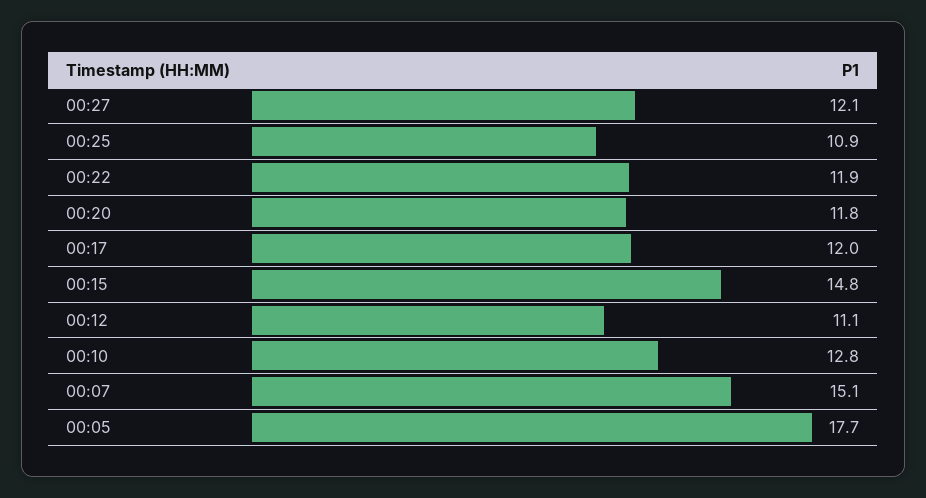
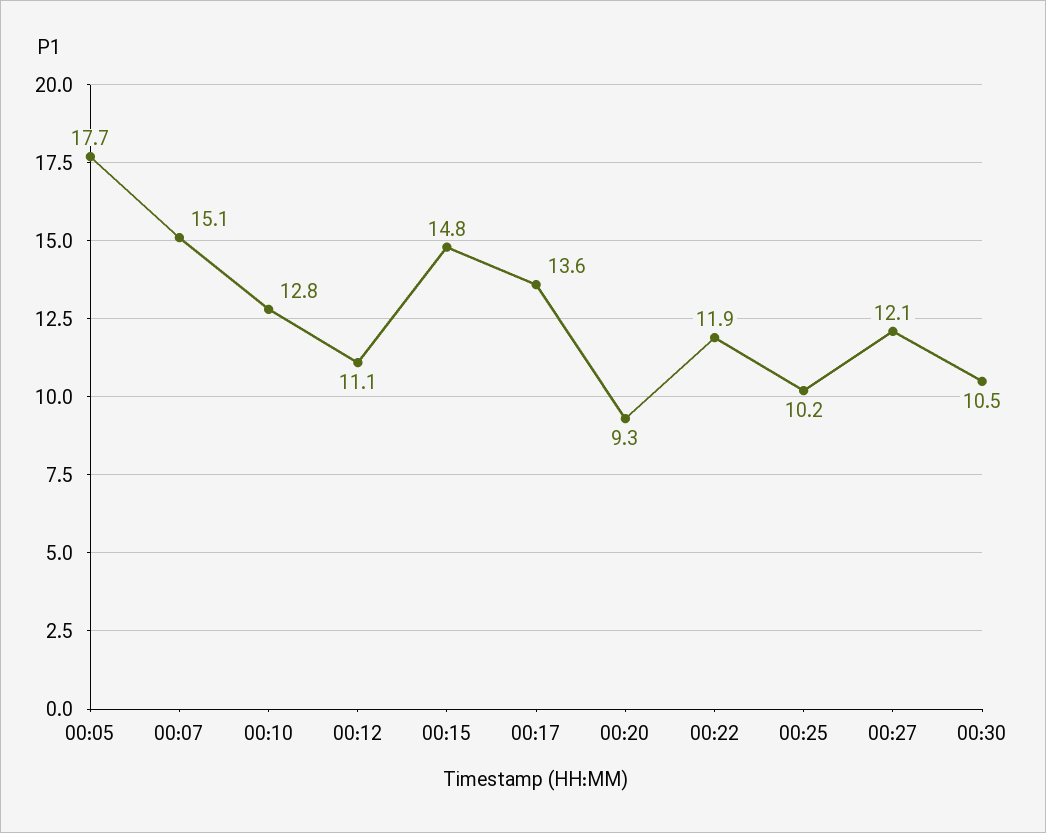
00:25: 10.9 -> 10.2
00:20: 11.8 -> 9.3
00:17: 12 -> 13.6
00:30: none -> 10.5

